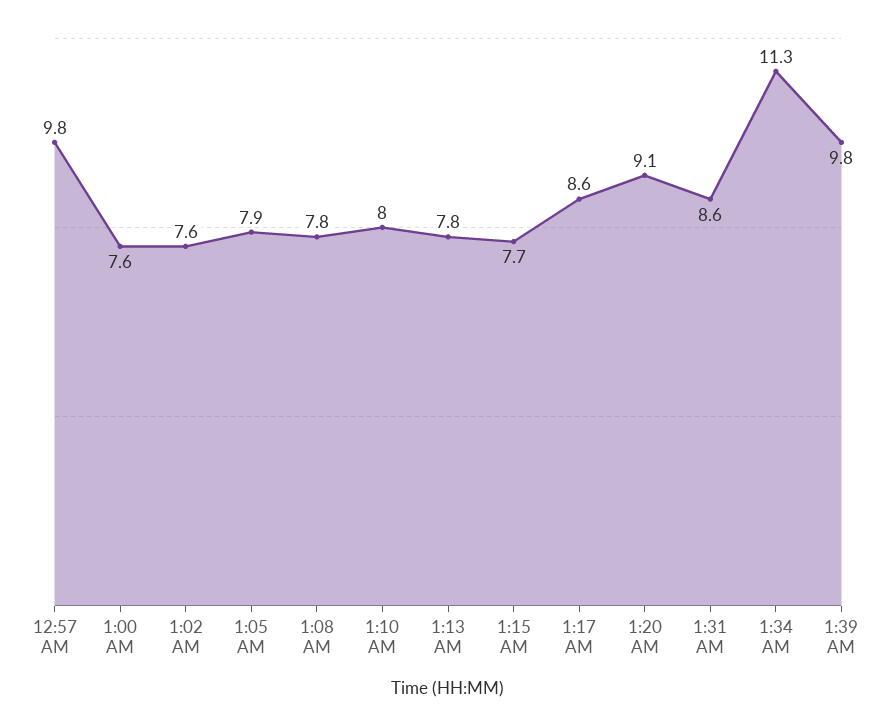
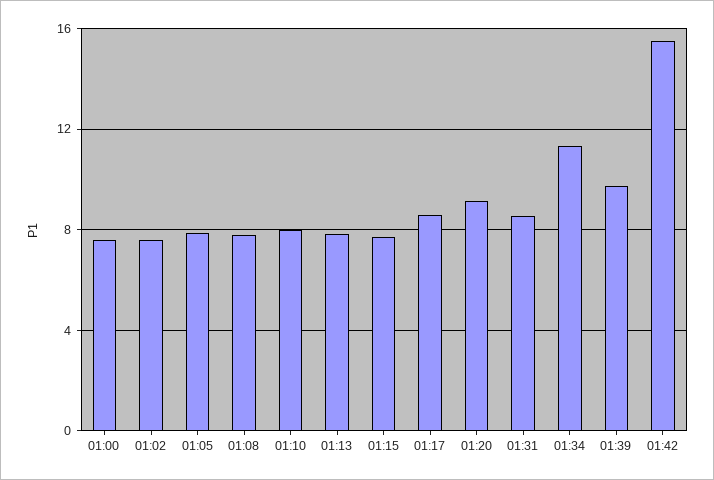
12:57 AM: 9.8 -> none
01:42: none -> 15.5

